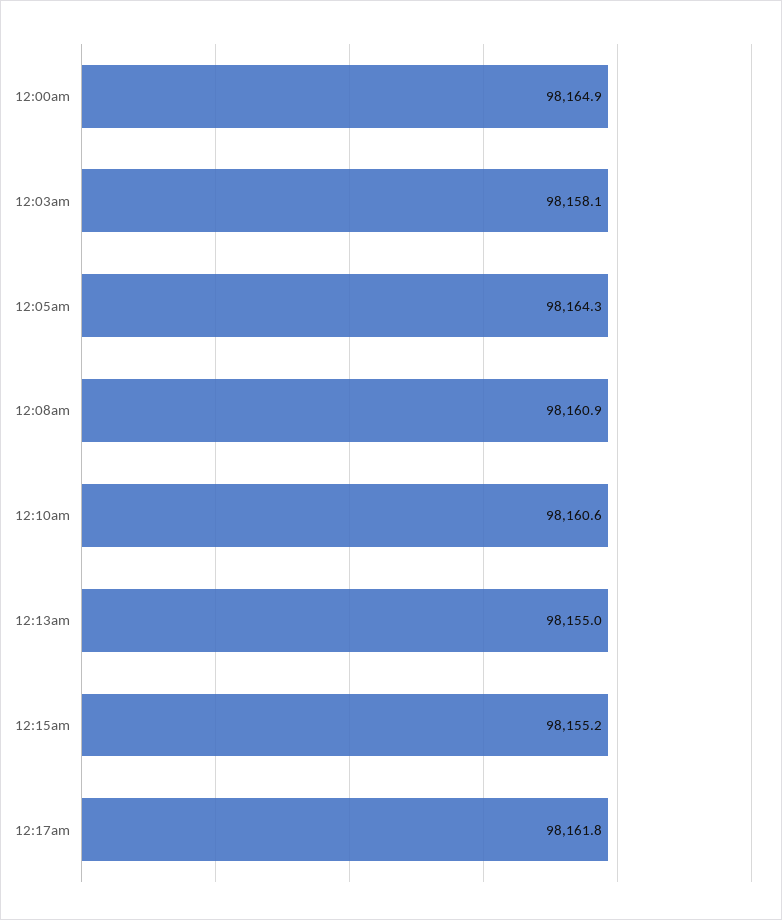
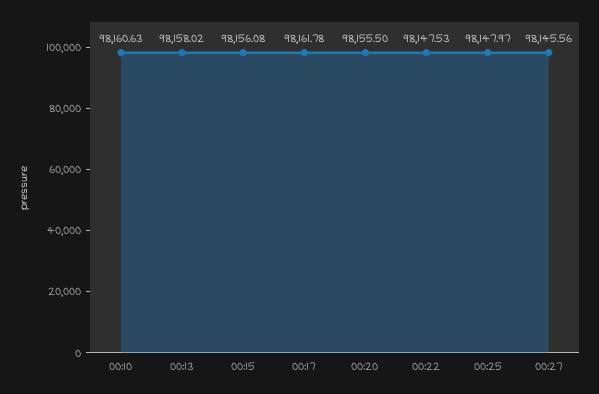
12:00am: 98164.9 -> none
12:03am: 98158.1 -> none
12:05am: 98164.3 -> none
12:08am: 98160.9 -> none
12:13am: 98155 -> 98158.02
12:15am: 98155.2 -> 98156.08
00:20: none -> 98155.5
00:22: none -> 98147.53
00:25: none -> 98147.97
00:27: none -> 98145.56

